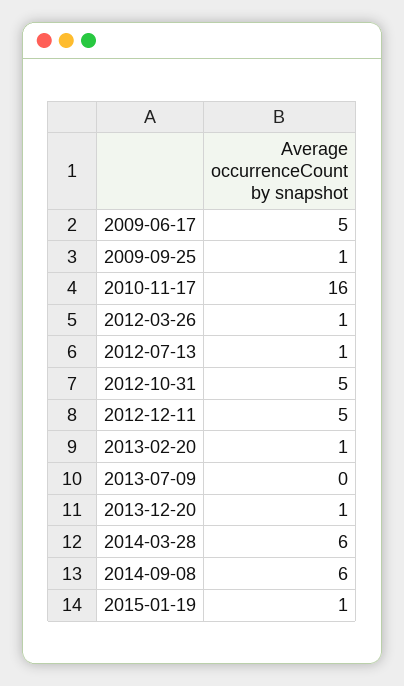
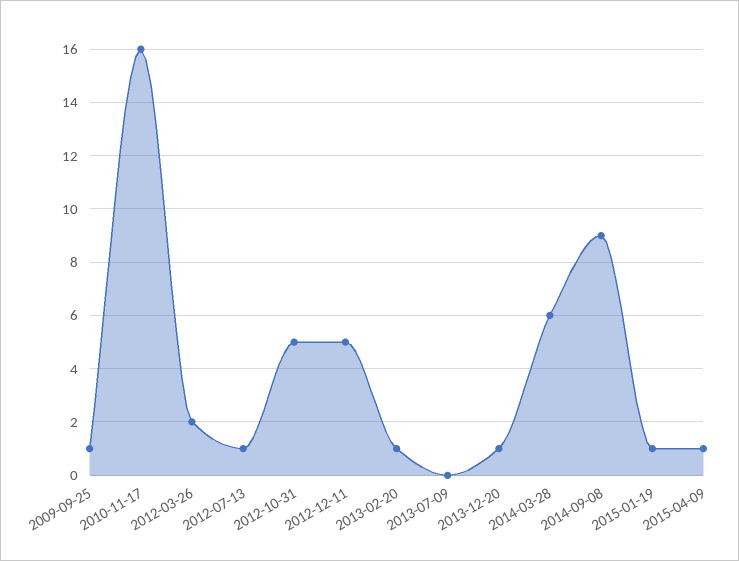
2009-06-17: 5 -> none
2012-03-26: 1 -> 2
2014-09-08: 6 -> 9
2015-04-09: none -> 1

